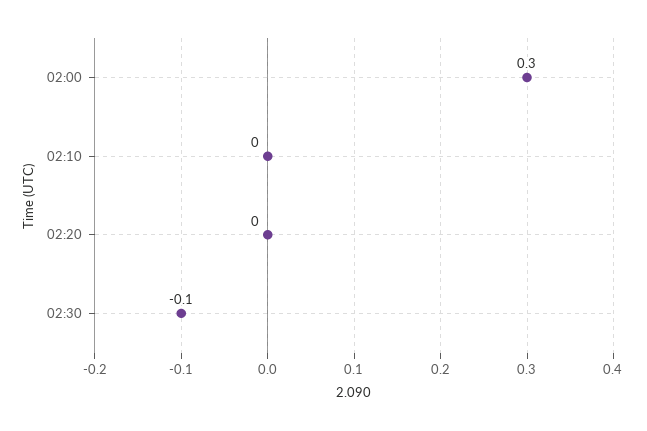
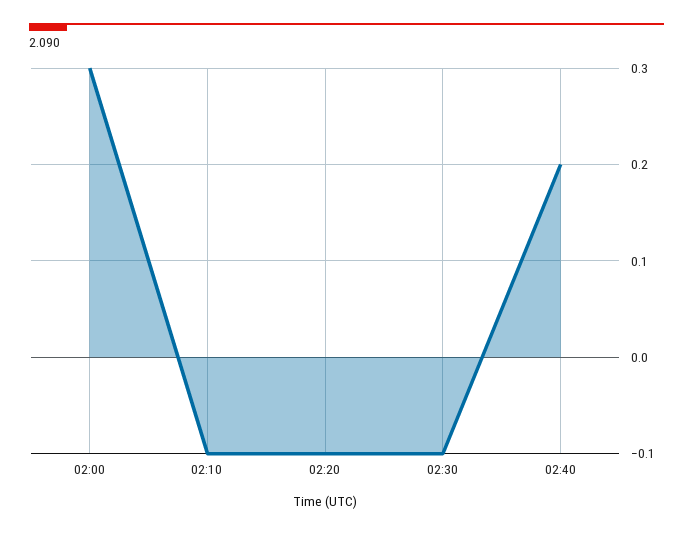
02:10: 0 -> -0.1
02:20: 0 -> -0.1
02:40: none -> 0.2

